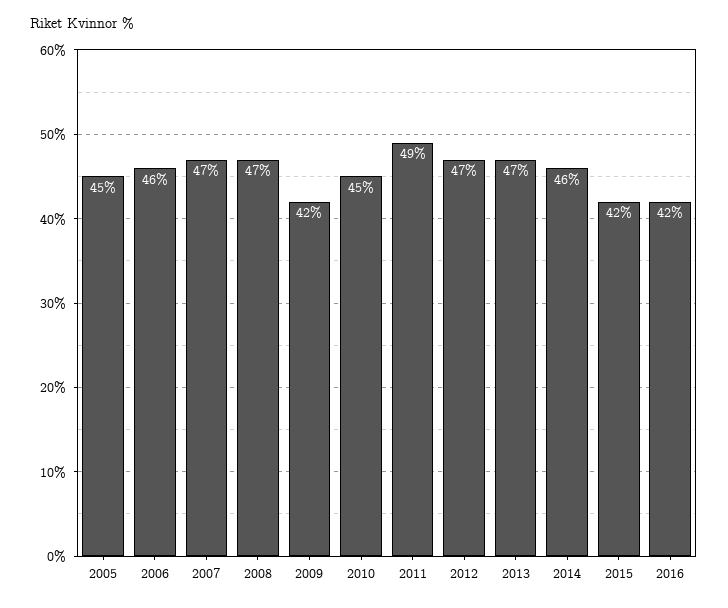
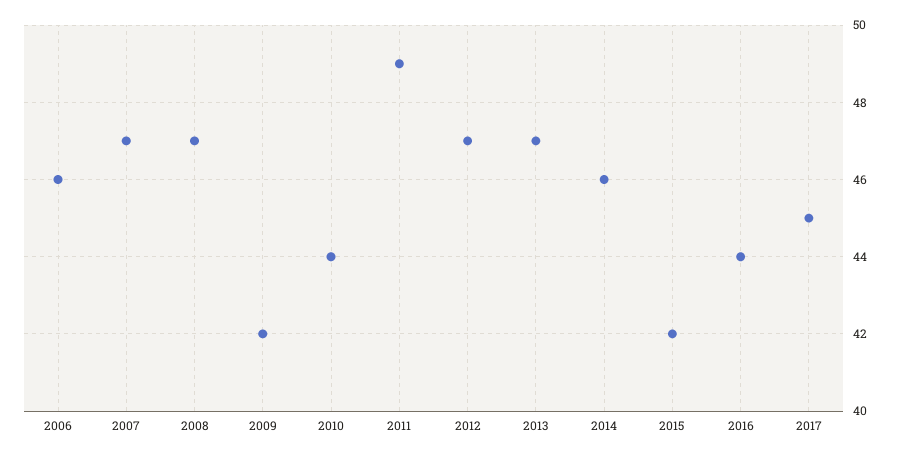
2005: 45 -> none
2010: 45 -> 44
2016: 42 -> 44
2017: none -> 45

